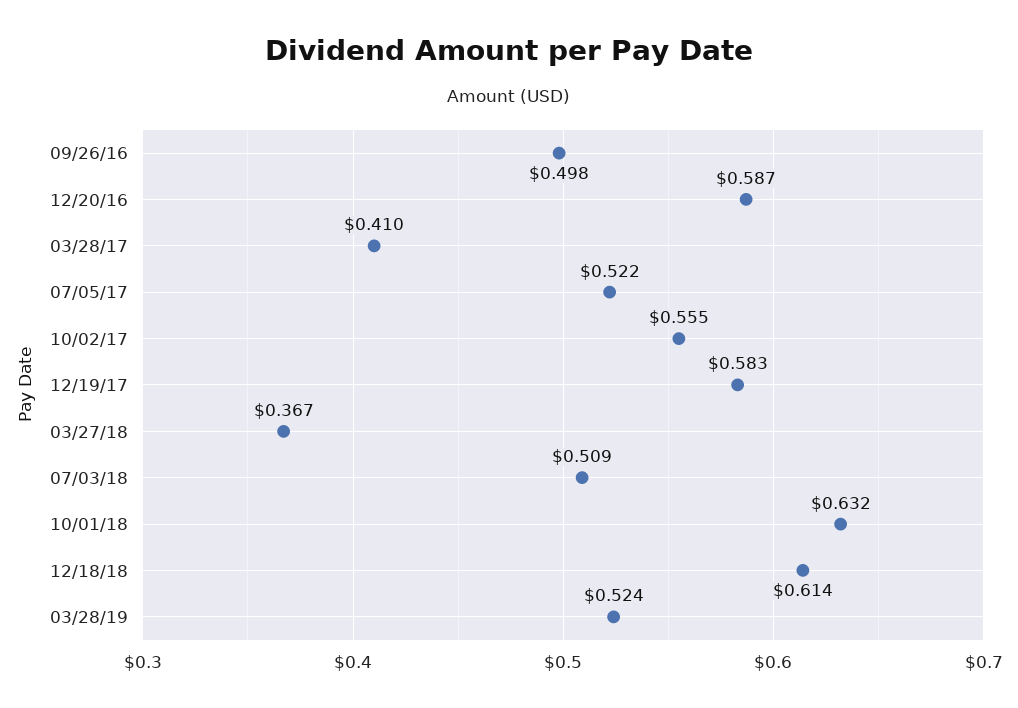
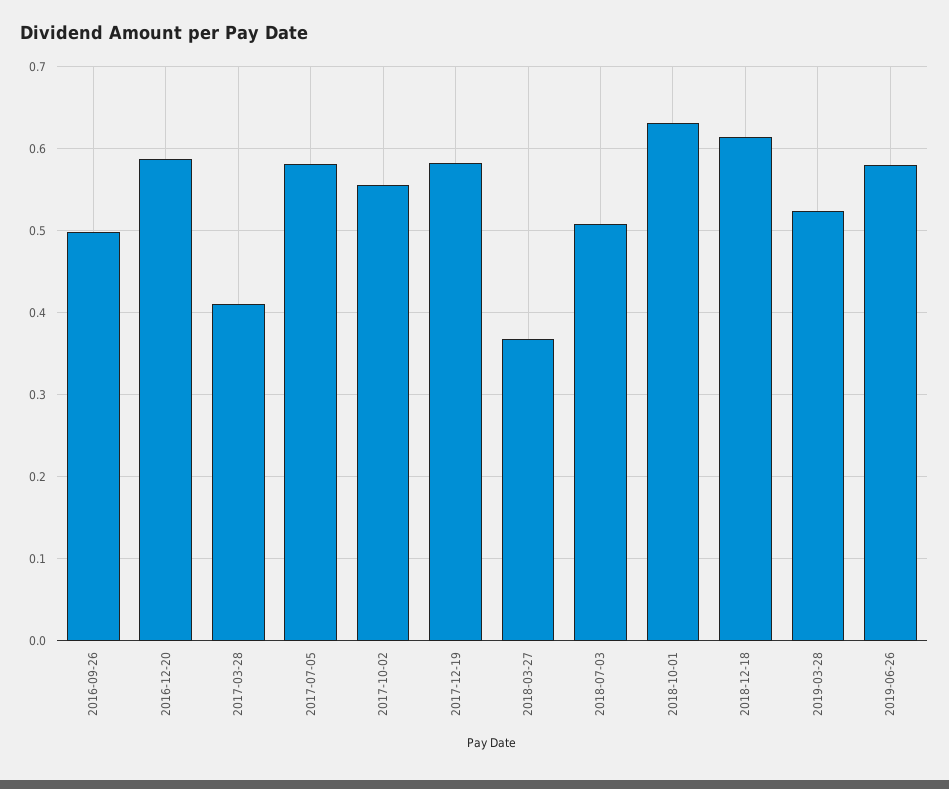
07/05/17: 0.522 -> 0.58
2019-06-26: none -> 0.58

